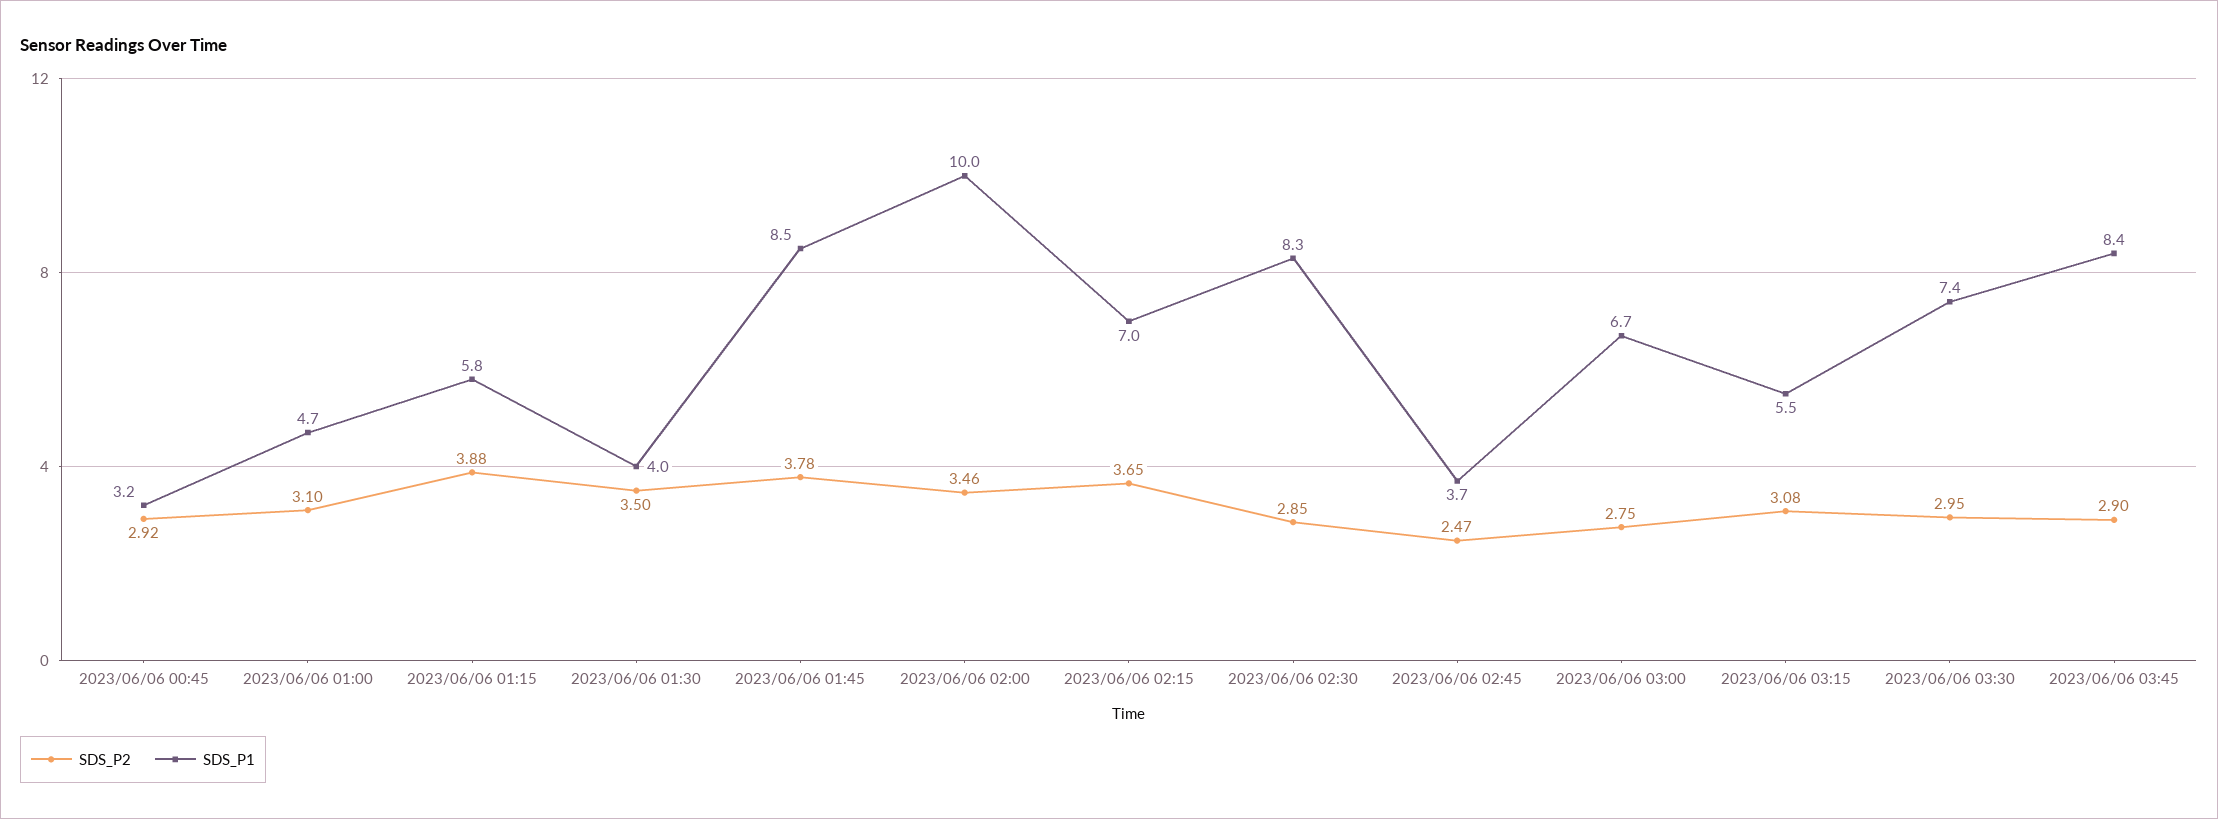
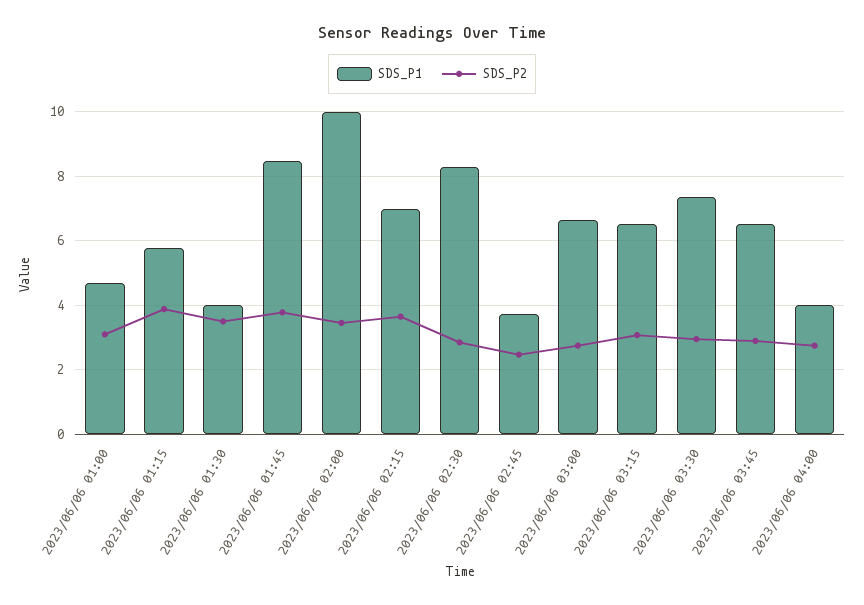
SDS_P2, 2023/06/06 00:45: 2.92 -> none
SDS_P1, 2023/06/06 00:45: 3.2 -> none
SDS_P1, 2023/06/06 03:15: 5.5 -> 6.6
SDS_P1, 2023/06/06 03:45: 8.4 -> 6.6
SDS_P1, 2023/06/06 04:00: none -> 4
SDS_P2, 2023/06/06 04:00: none -> 2.8

